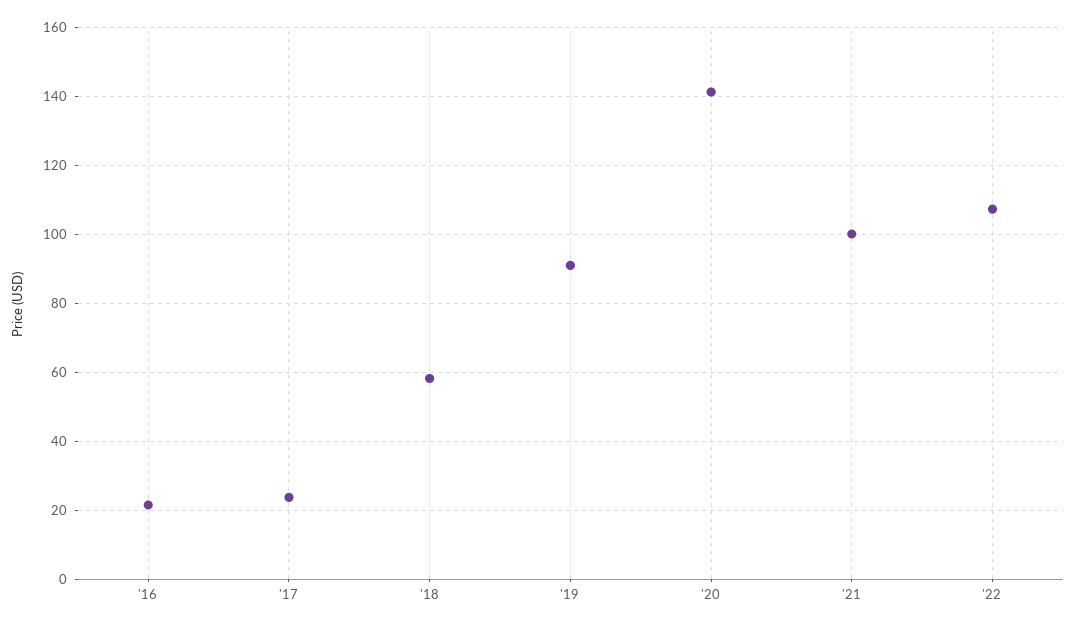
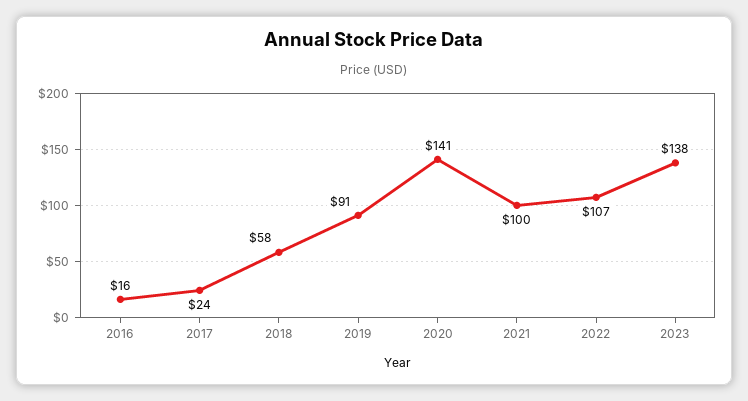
'16: 22 -> 16
2023: none -> 138

